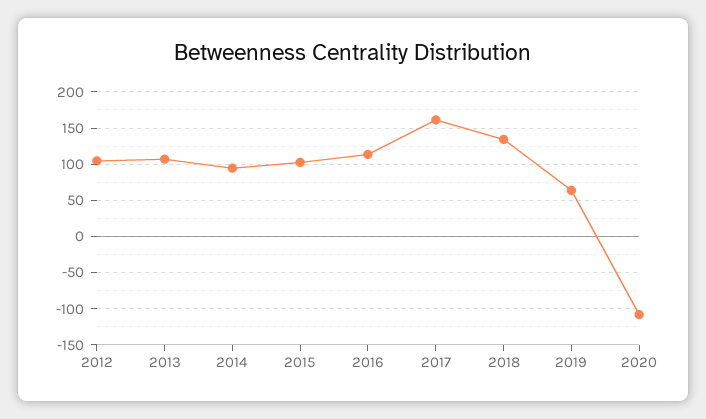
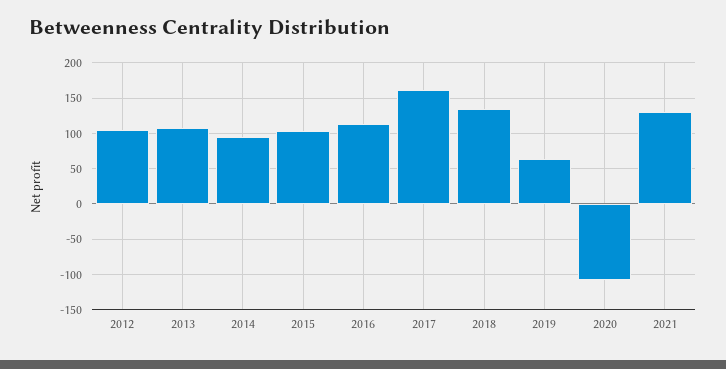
2021: none -> 130

